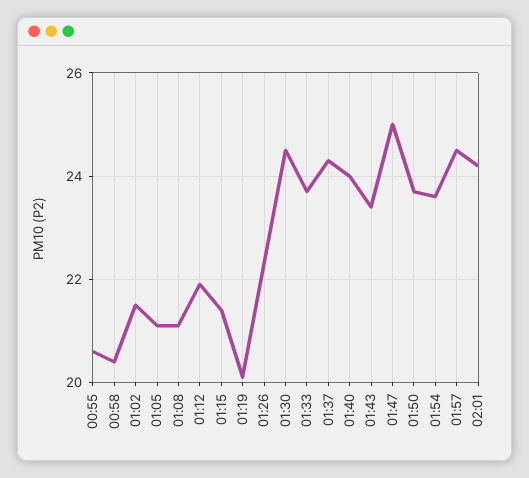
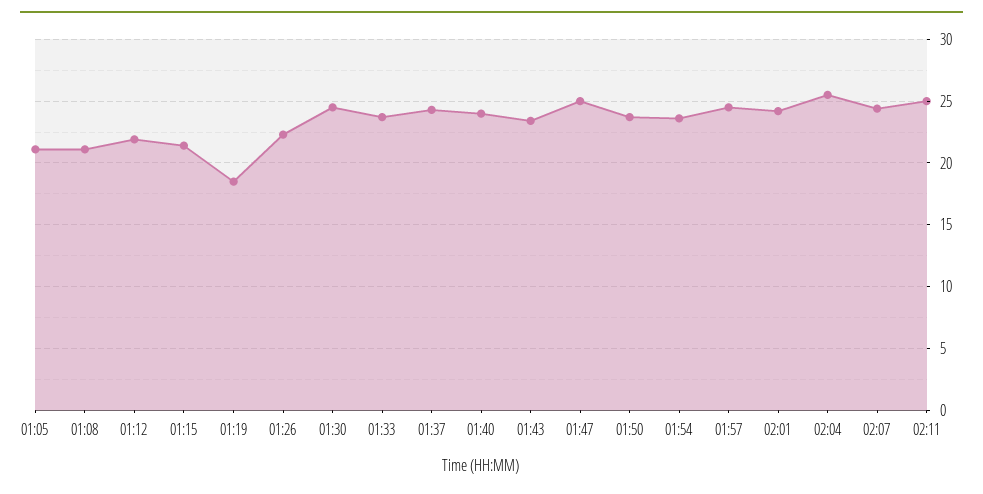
00:55: 20.5 -> none
00:58: 20.5 -> none
01:02: 21.5 -> none
01:19: 20 -> 18.5
02:04: none -> 25.5
02:07: none -> 24.5
02:11: none -> 25

